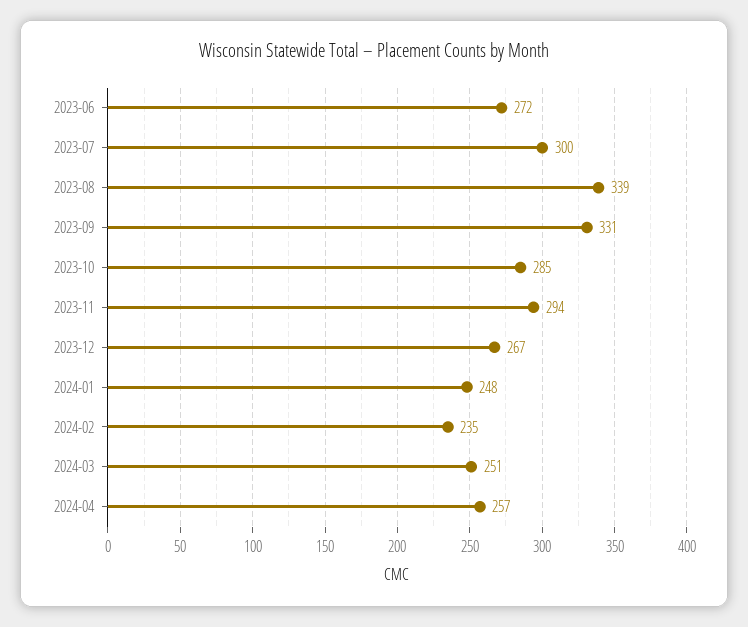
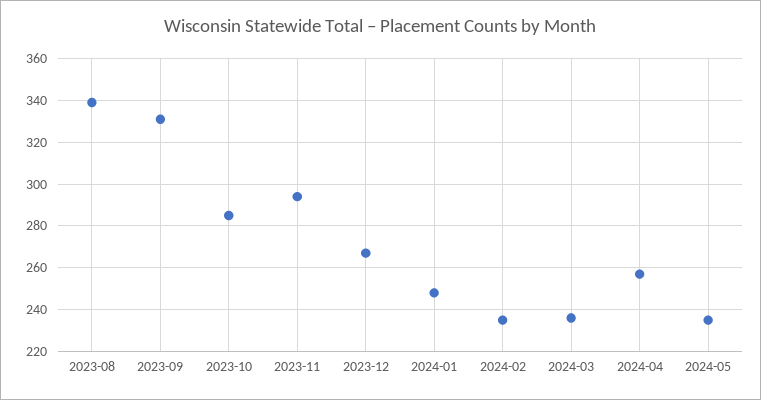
2023-06: 272 -> none
2023-07: 300 -> none
2024-03: 251 -> 235
2024-05: none -> 235

